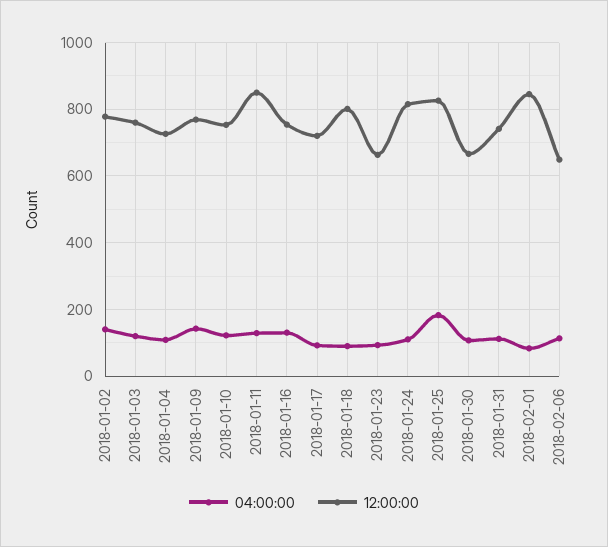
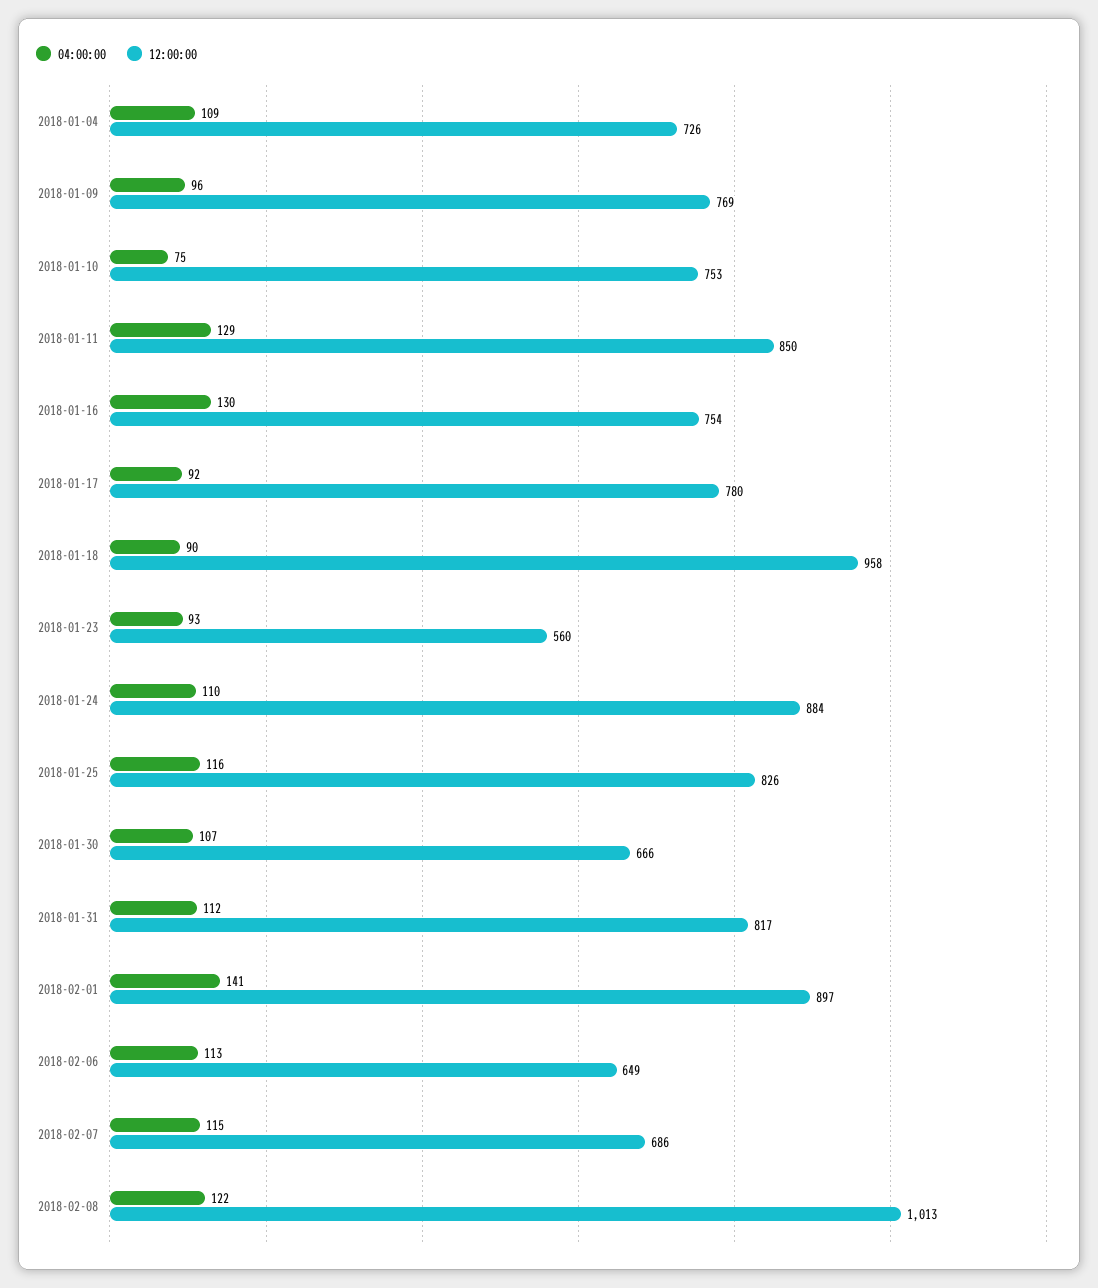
04:00:00, 2018-01-02: 140 -> none
12:00:00, 2018-01-02: 780 -> none
04:00:00, 2018-01-03: 120 -> none
12:00:00, 2018-01-03: 760 -> none
04:00:00, 2018-01-09: 140 -> 96
04:00:00, 2018-01-10: 120 -> 75
12:00:00, 2018-01-17: 720 -> 780
12:00:00, 2018-01-18: 800 -> 958
12:00:00, 2018-01-23: 660 -> 560
12:00:00, 2018-01-24: 820 -> 884
04:00:00, 2018-01-25: 180 -> 116
12:00:00, 2018-01-31: 740 -> 817
04:00:00, 2018-02-01: 80 -> 141
12:00:00, 2018-02-01: 840 -> 897
04:00:00, 2018-02-07: none -> 115
12:00:00, 2018-02-07: none -> 686
04:00:00, 2018-02-08: none -> 122
12:00:00, 2018-02-08: none -> 1013

